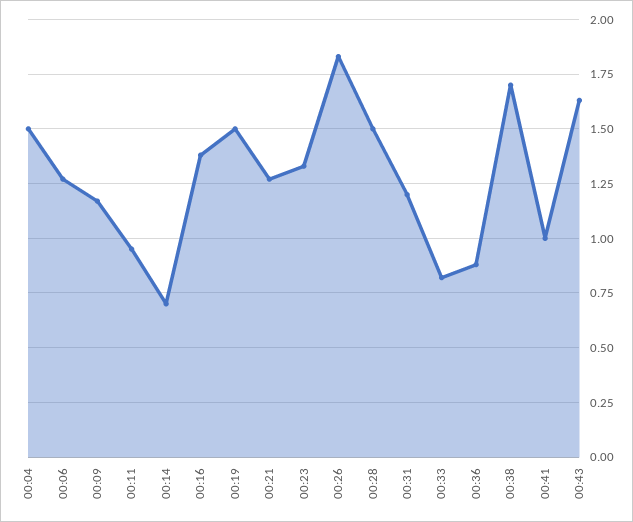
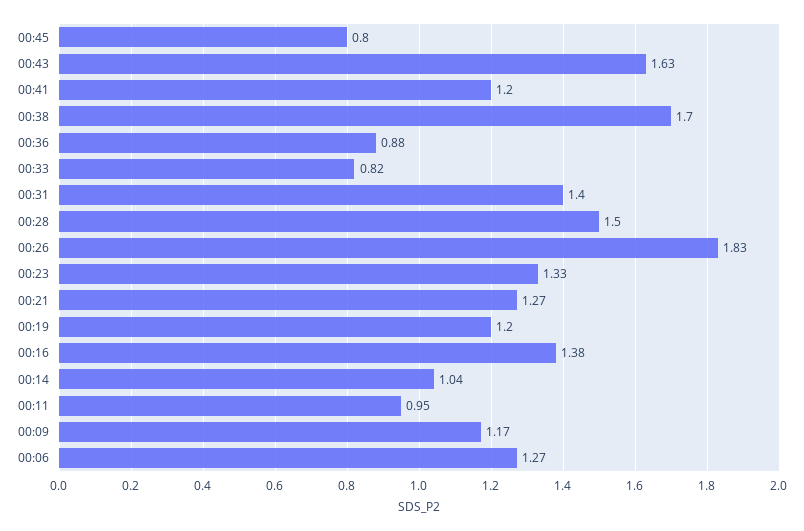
00:04: 1.5 -> none
00:14: 0.7 -> 1.04
00:19: 1.5 -> 1.2
00:31: 1.2 -> 1.4
00:41: 1 -> 1.2
00:45: none -> 0.8

